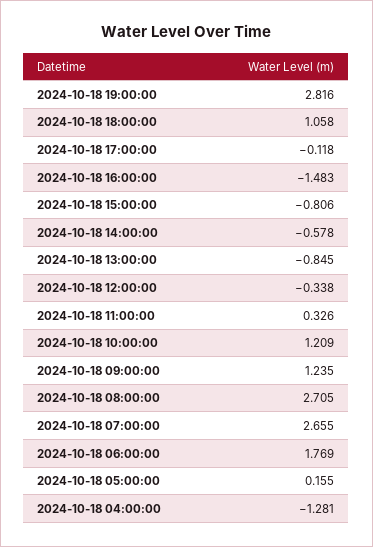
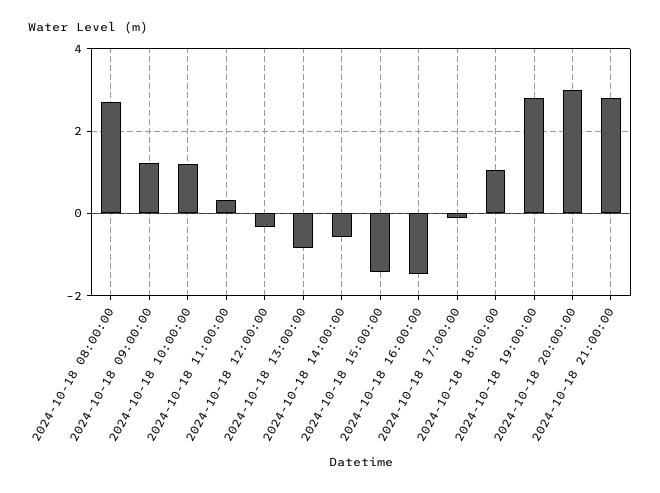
2024-10-18 15:00:00: -0.806 -> -1.4
2024-10-18 07:00:00: 2.655 -> none
2024-10-18 06:00:00: 1.769 -> none
2024-10-18 05:00:00: 0.155 -> none
2024-10-18 04:00:00: -1.281 -> none
2024-10-18 20:00:00: none -> 3
2024-10-18 21:00:00: none -> 2.8

